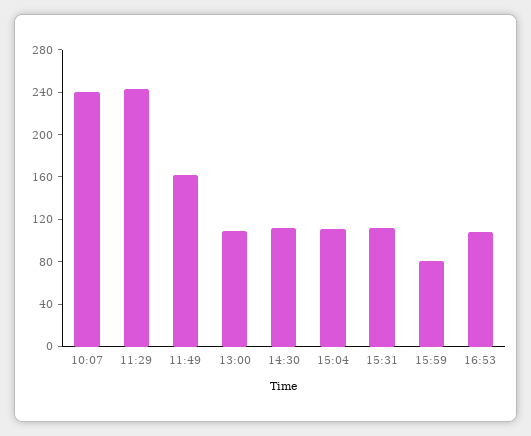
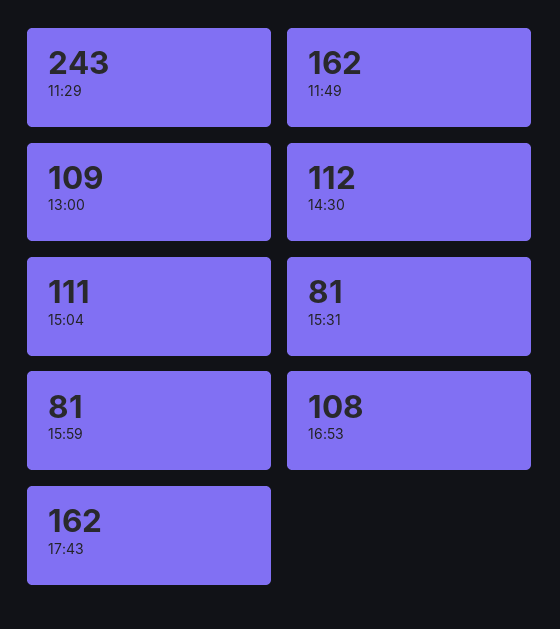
10:07: 240 -> none
15:31: 110 -> 81
17:43: none -> 162

